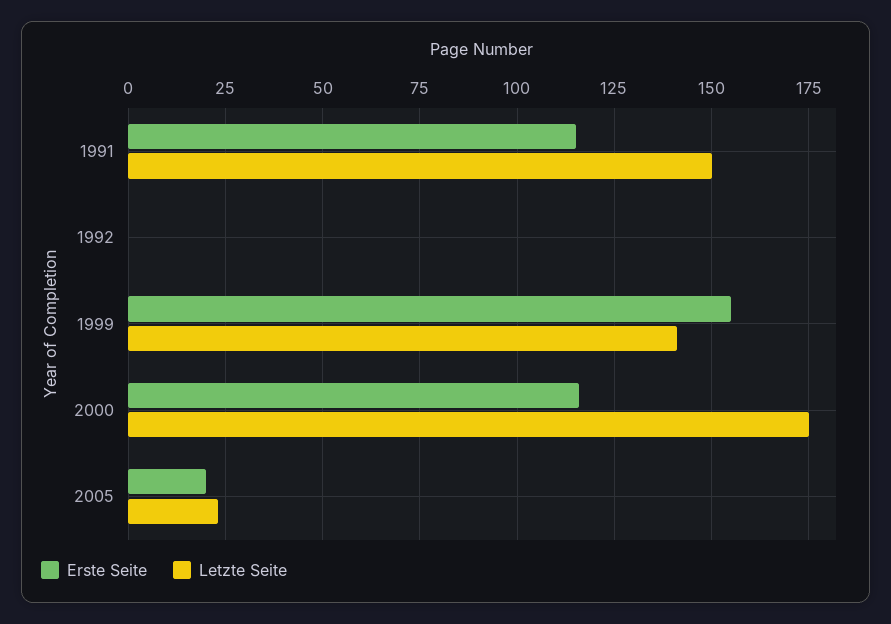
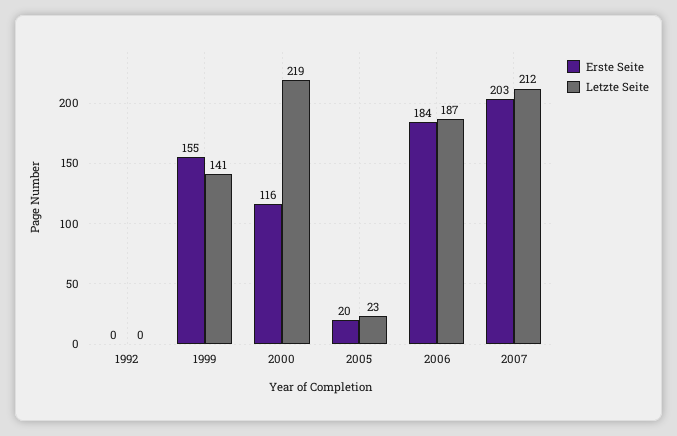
Erste Seite, 1991: 115 -> none
Letzte Seite, 1991: 150 -> none
Letzte Seite, 2000: 175 -> 219
Erste Seite, 2006: none -> 184
Letzte Seite, 2006: none -> 187
Erste Seite, 2007: none -> 203
Letzte Seite, 2007: none -> 212

